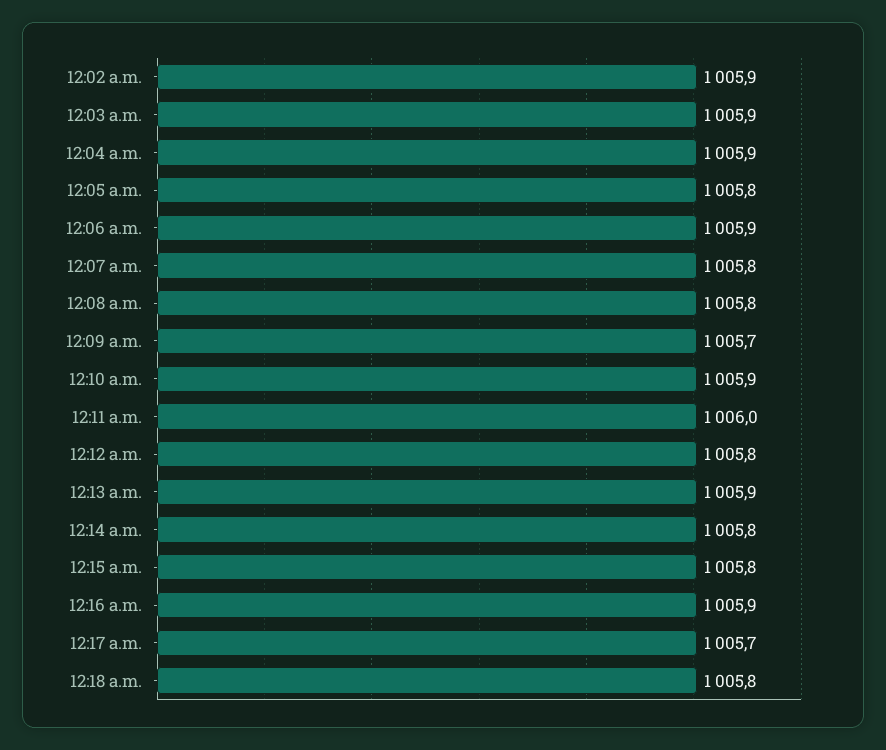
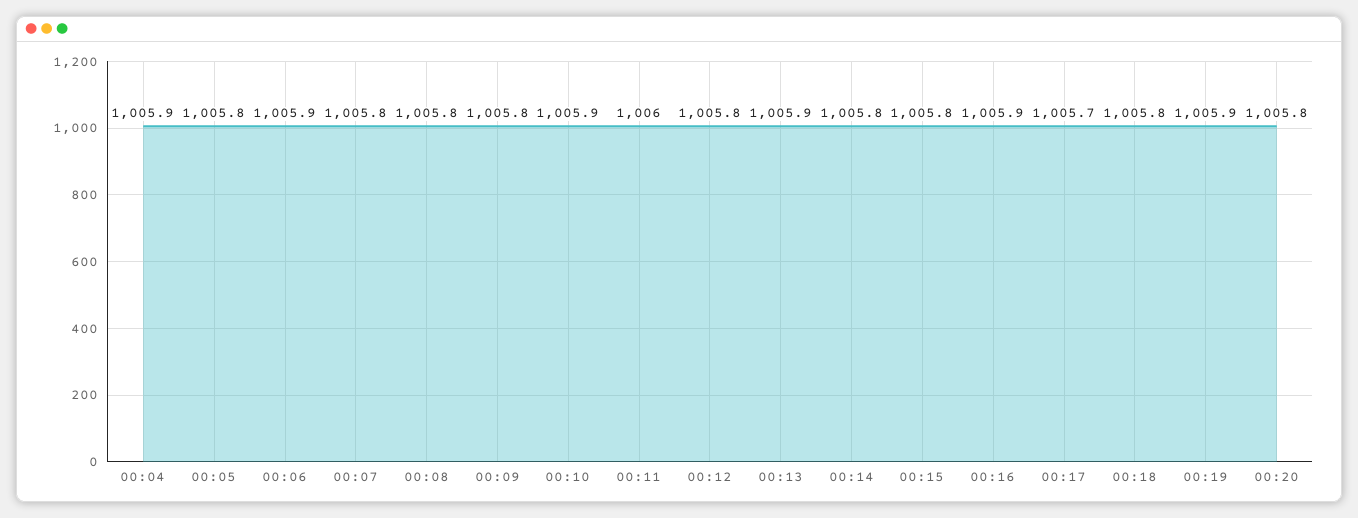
12:02 a.m.: 1005.9 -> none
12:03 a.m.: 1005.9 -> none
12:09 a.m.: 1005.7 -> 1005.8
00:19: none -> 1005.9
00:20: none -> 1005.8

